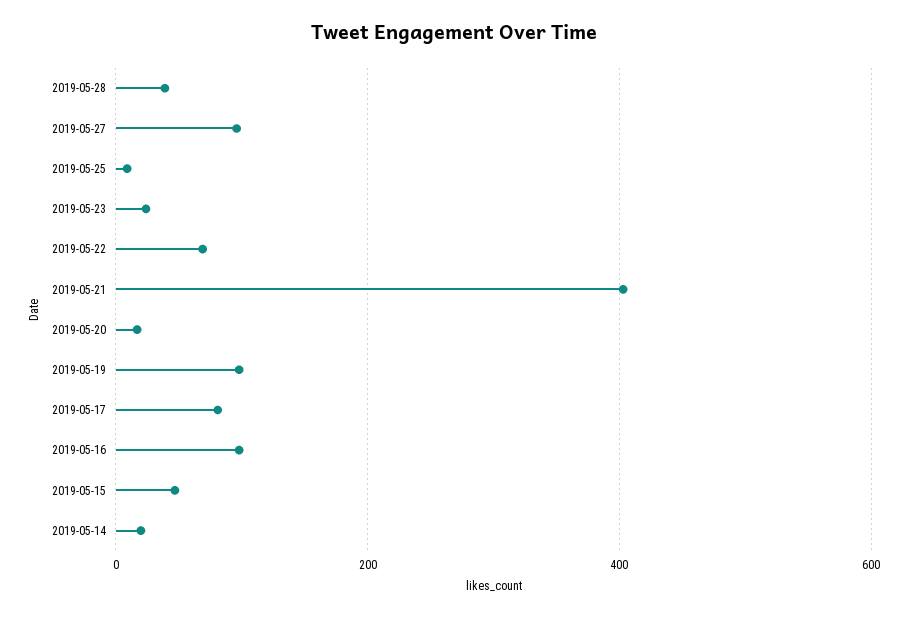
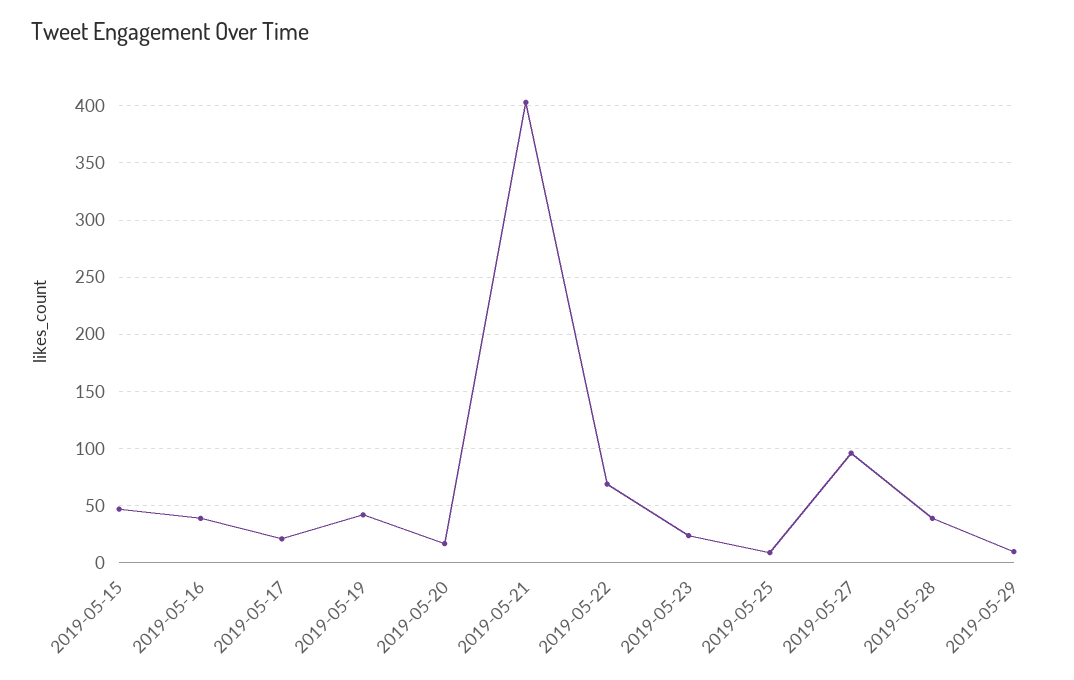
2019-05-19: 100 -> 40
2019-05-17: 80 -> 20
2019-05-16: 100 -> 40
2019-05-14: 20 -> none
2019-05-29: none -> 10

